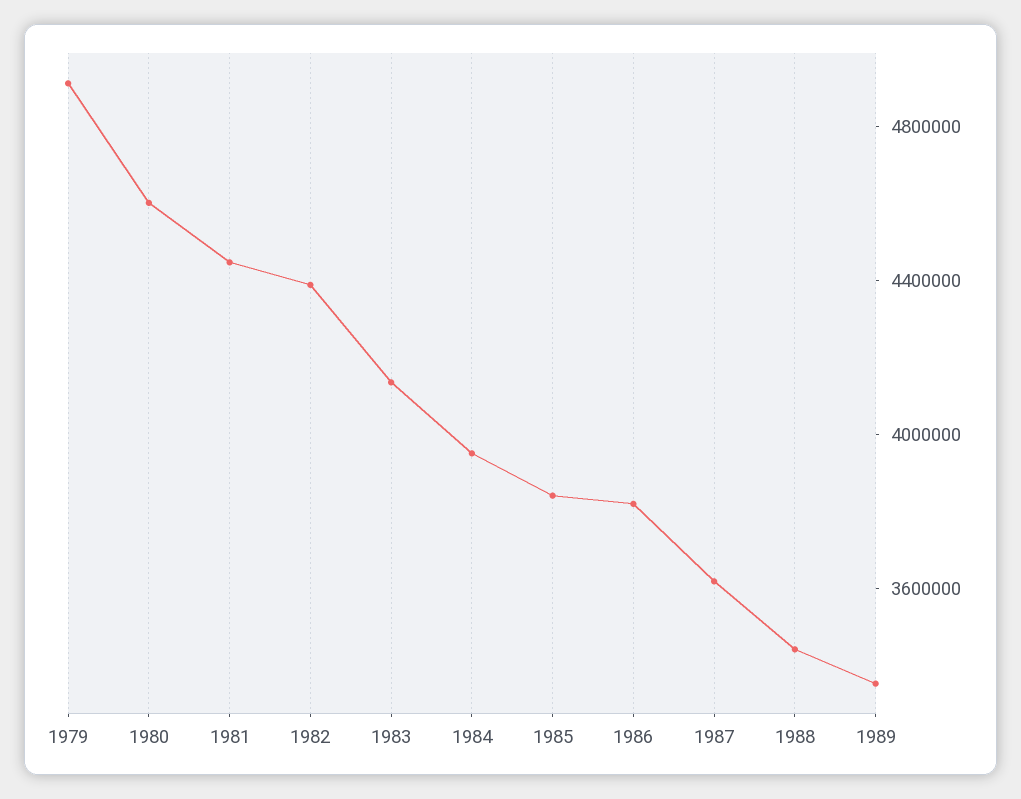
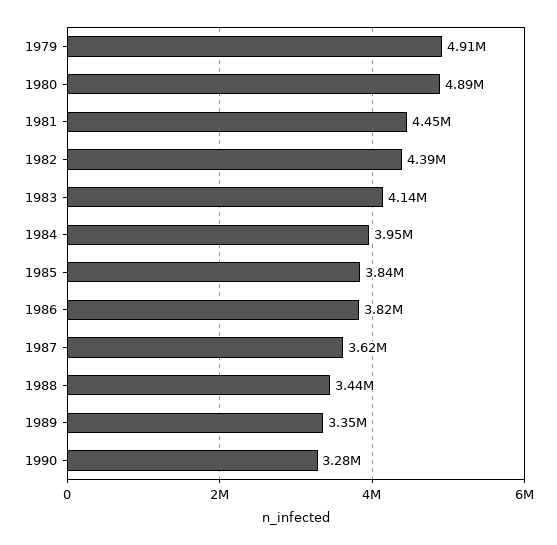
1980: 4600000 -> 4890000
1990: none -> 3280000

